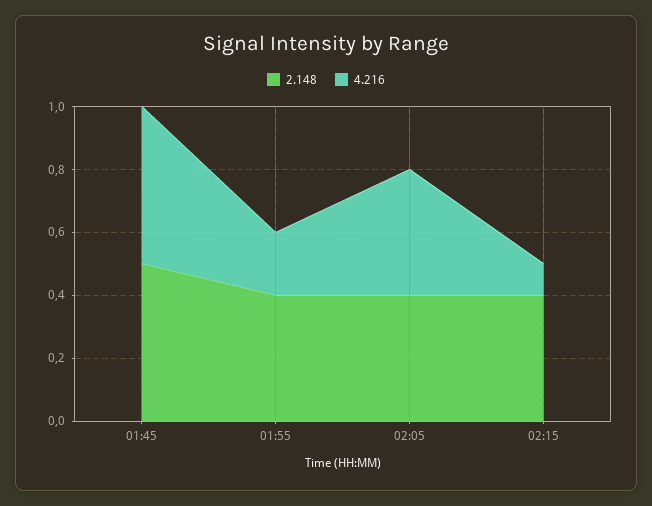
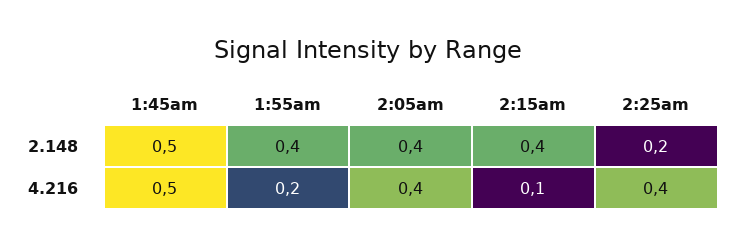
2.148, 2:25am: none -> 0.2
4.216, 2:25am: none -> 0.4

